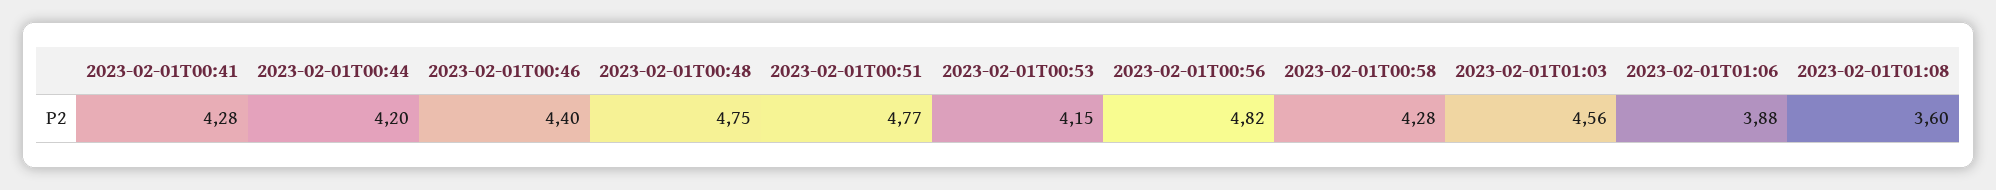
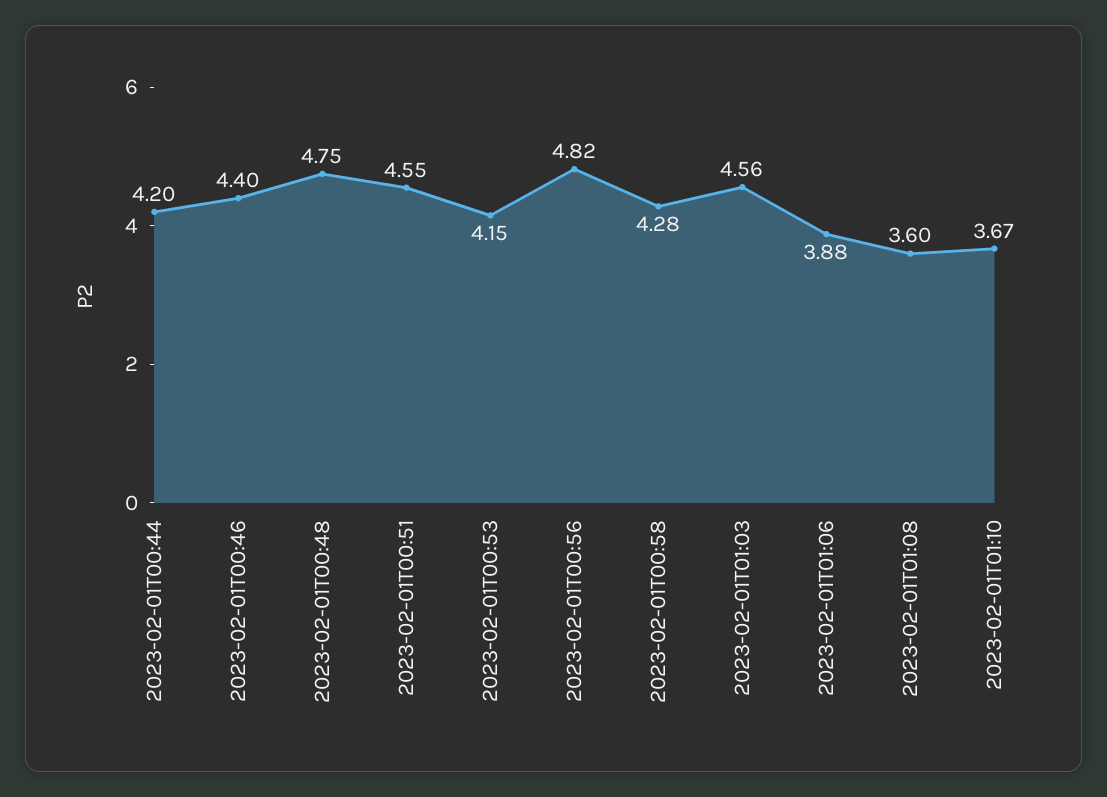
2023-02-01T00:41: 4.28 -> none
2023-02-01T00:51: 4.77 -> 4.55
2023-02-01T01:10: none -> 3.67

